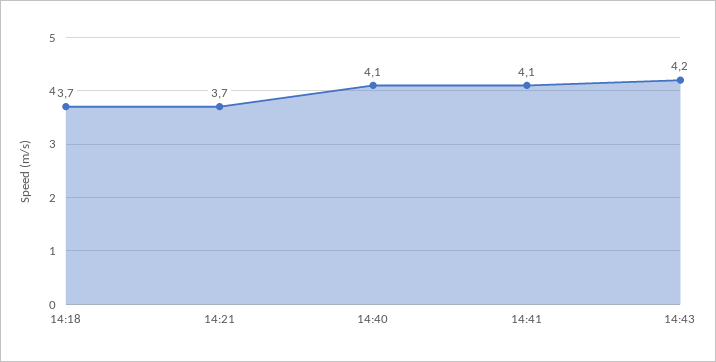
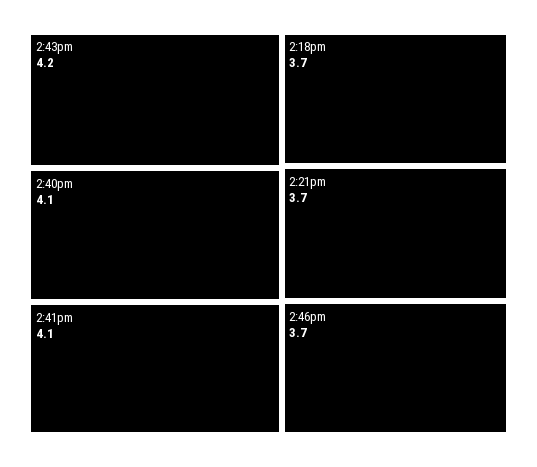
2:46pm: none -> 3.7

